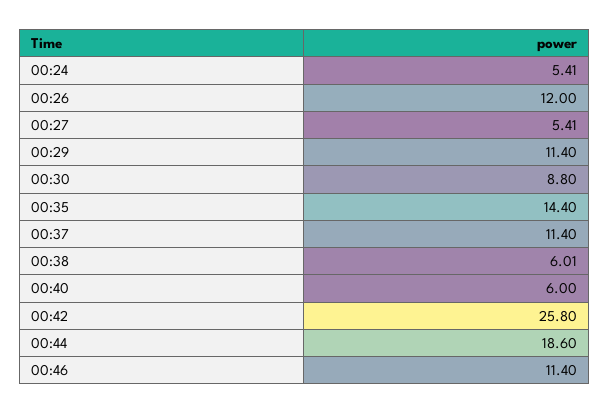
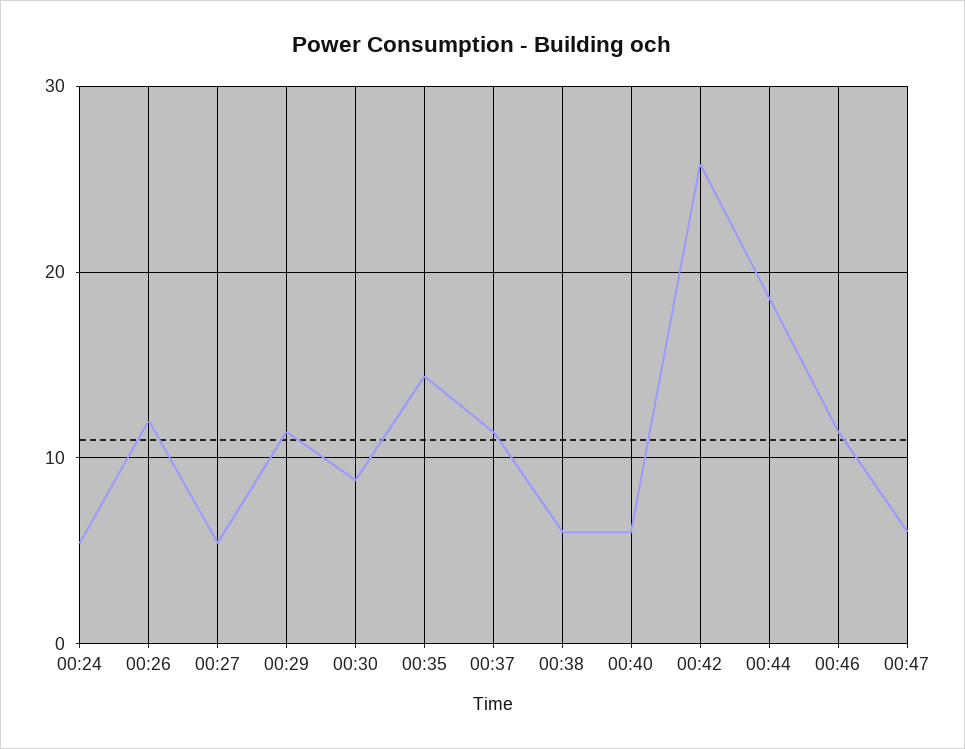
00:47: none -> 6

